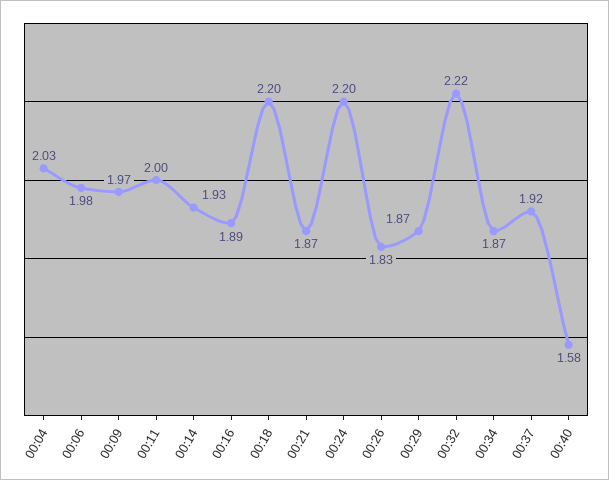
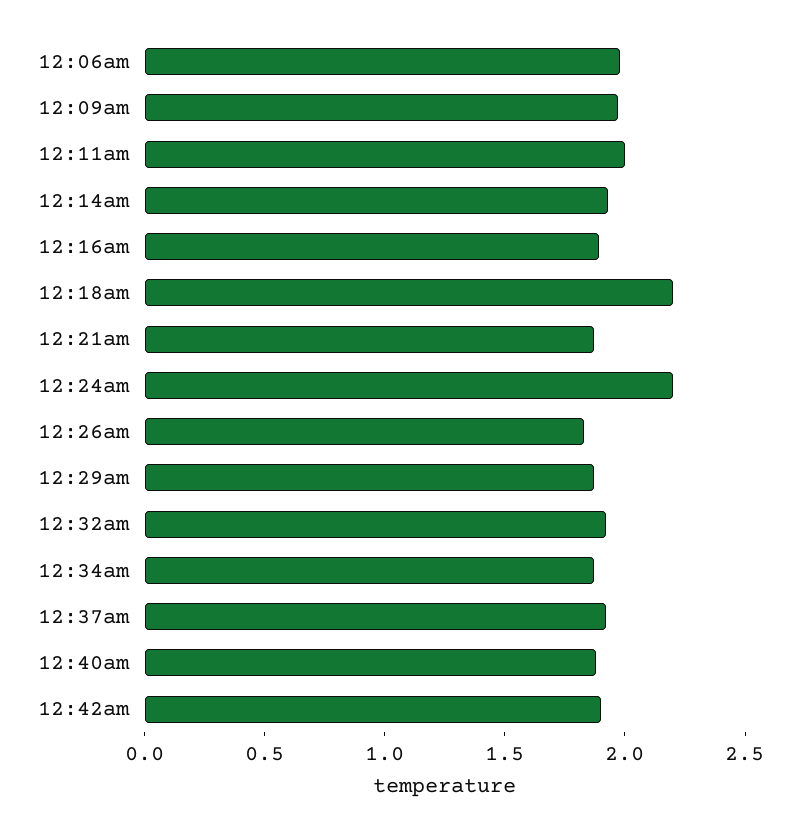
00:04: 2.03 -> none
00:32: 2.22 -> 1.9
00:40: 1.58 -> 1.9
12:42am: none -> 1.9

